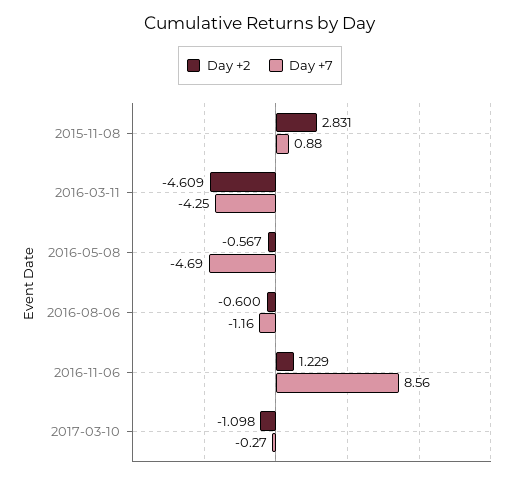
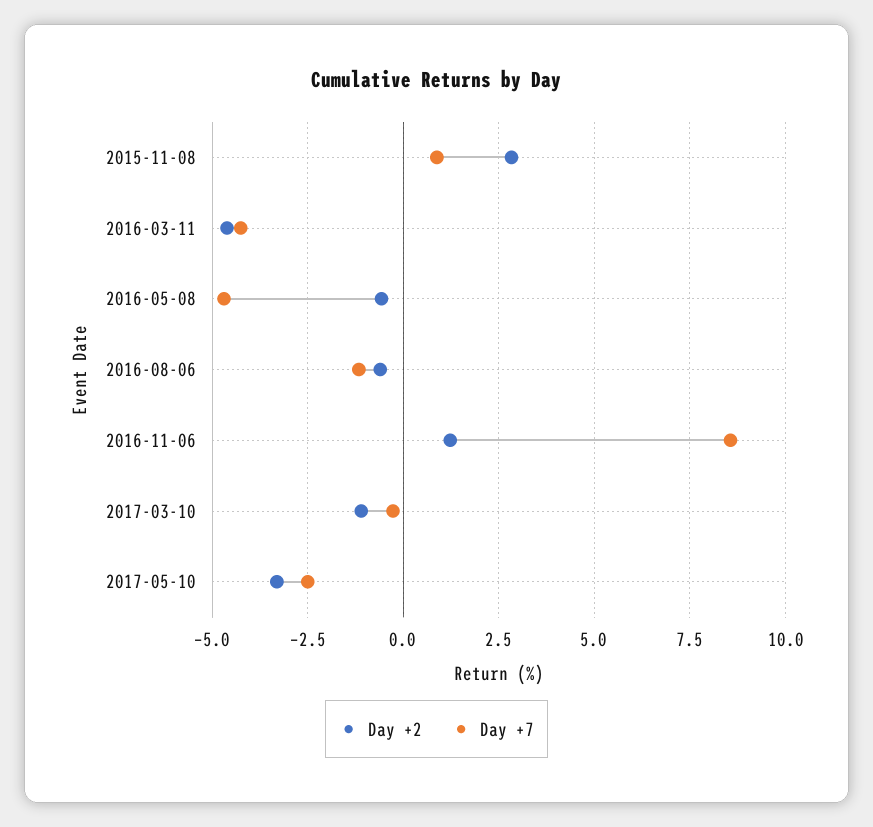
Day +2, 2017-05-10: none -> -3.25
Day +7, 2017-05-10: none -> -2.5

